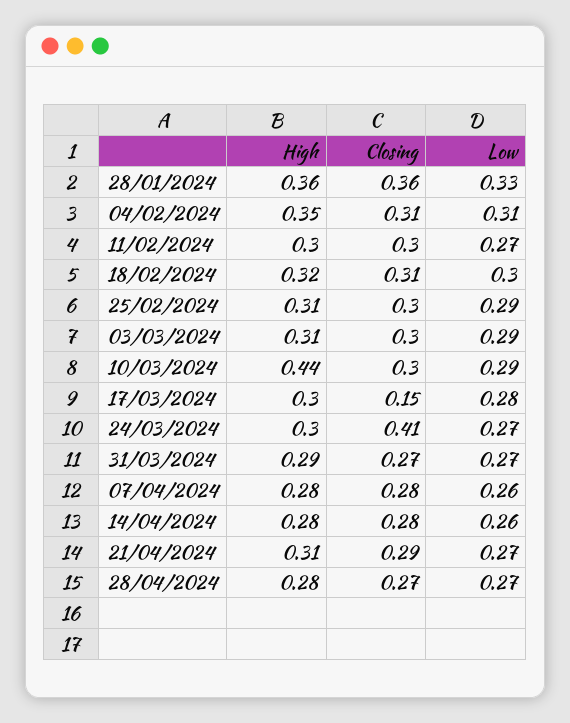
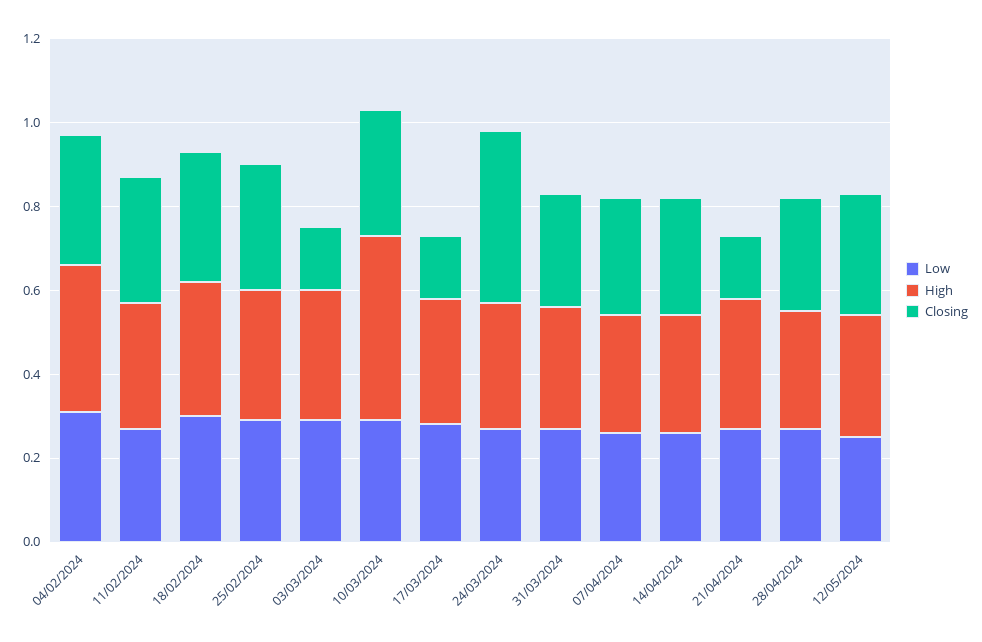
High, 28/01/2024: 0.36 -> none
Closing, 28/01/2024: 0.36 -> none
Low, 28/01/2024: 0.33 -> none
Closing, 03/03/2024: 0.3 -> 0.15
Closing, 21/04/2024: 0.29 -> 0.15
Low, 12/05/2024: none -> 0.25
High, 12/05/2024: none -> 0.3
Closing, 12/05/2024: none -> 0.3

